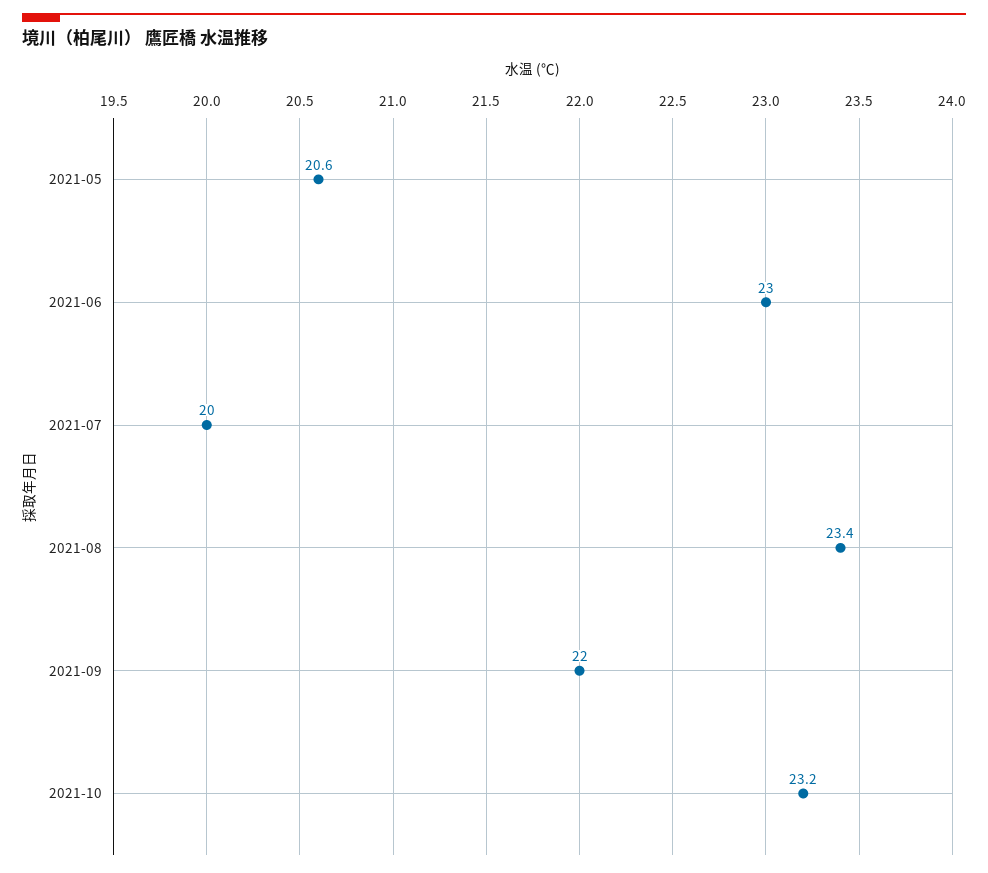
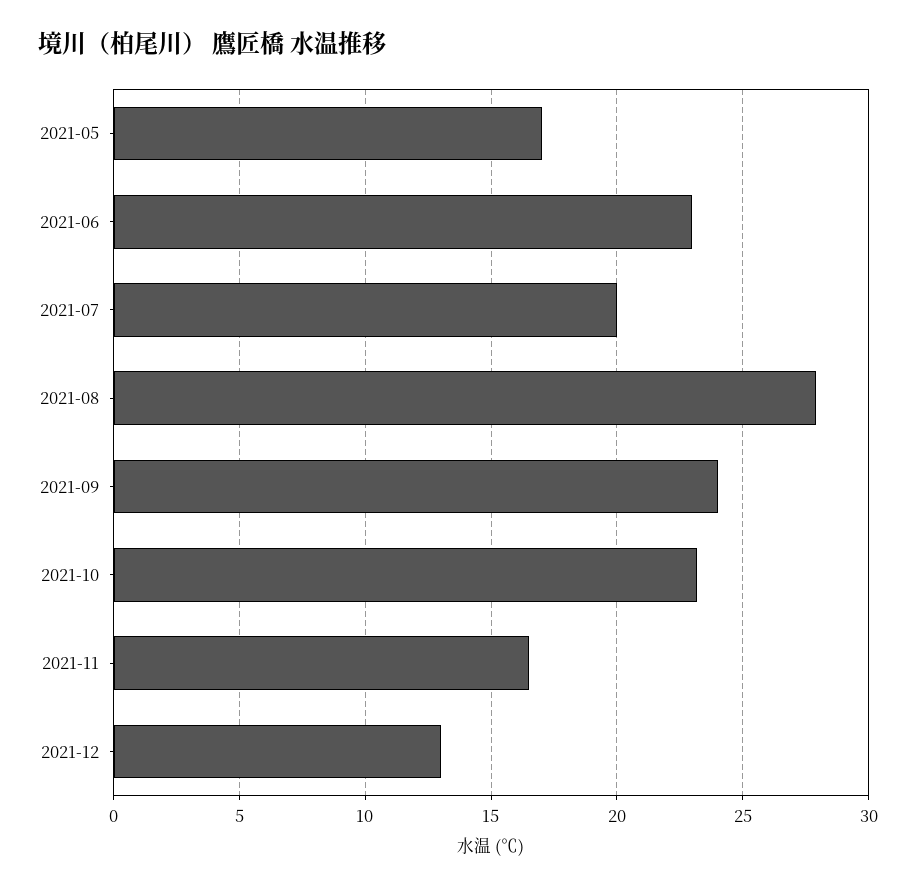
2021-05: 20.6 -> 17
2021-08: 23.4 -> 28
2021-09: 22 -> 24
2021-11: none -> 16.5
2021-12: none -> 13

